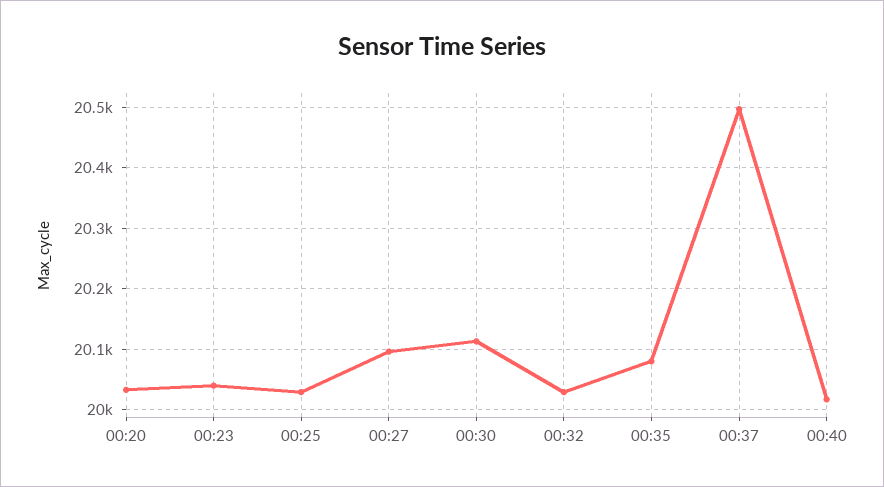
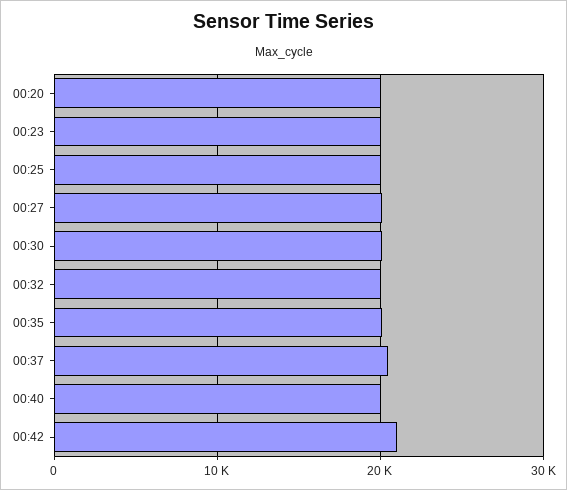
00:42: none -> 21000

